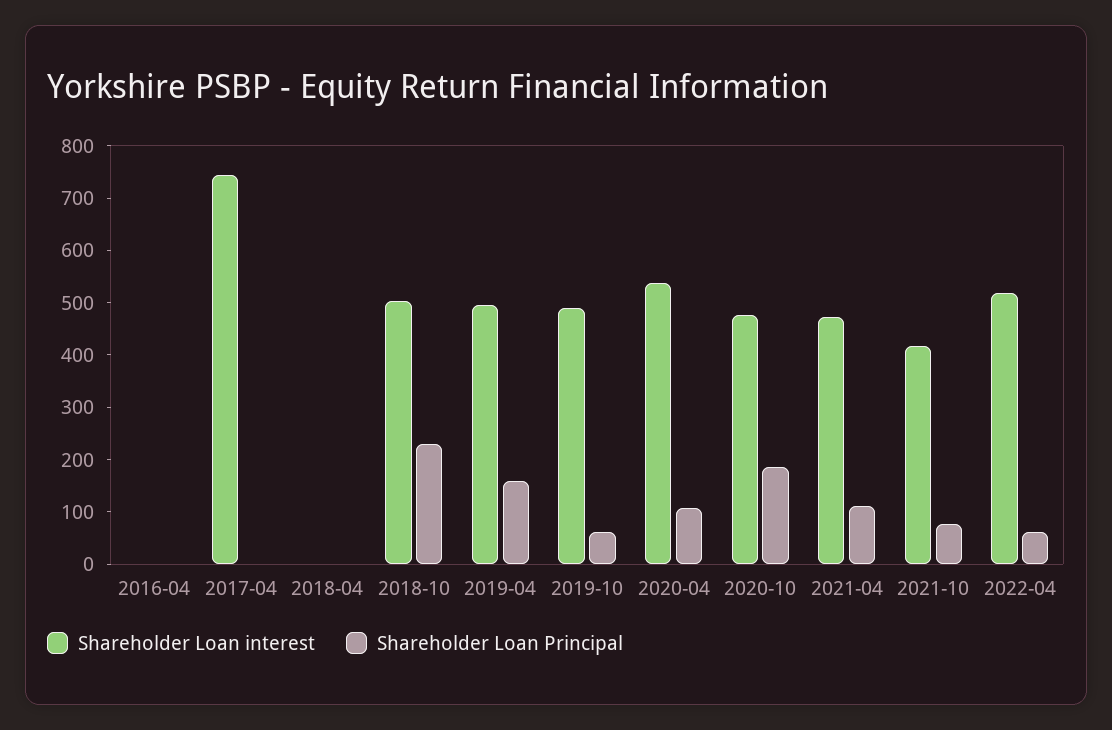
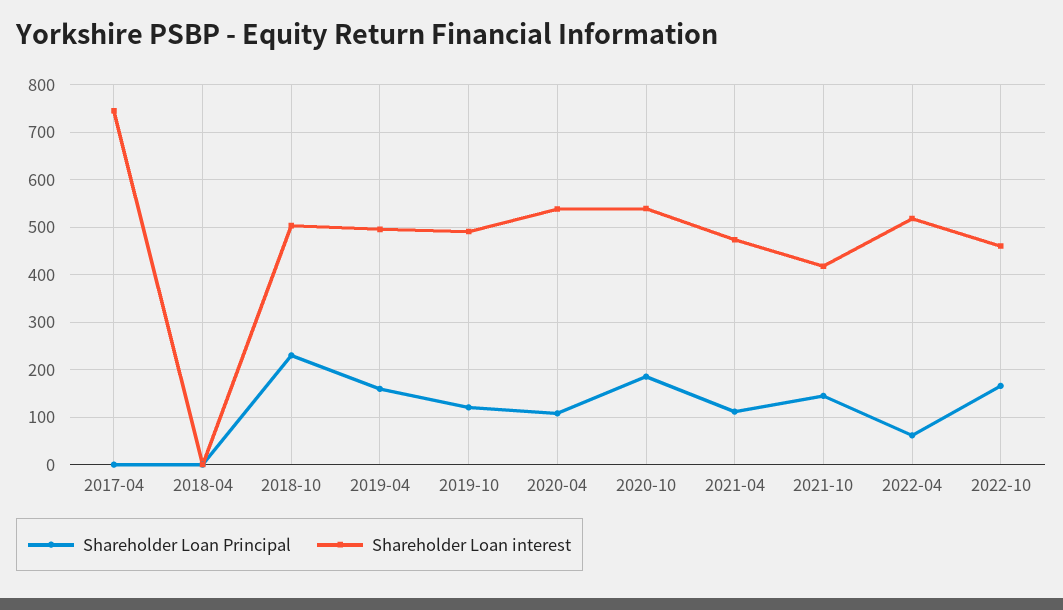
Shareholder Loan interest, 2016-04: 0 -> none
Shareholder Loan Principal, 2016-04: 0 -> none
Shareholder Loan Principal, 2019-10: 60 -> 120
Shareholder Loan interest, 2020-10: 480 -> 540
Shareholder Loan Principal, 2021-10: 80 -> 140
Shareholder Loan Principal, 2022-10: none -> 160
Shareholder Loan interest, 2022-10: none -> 460

